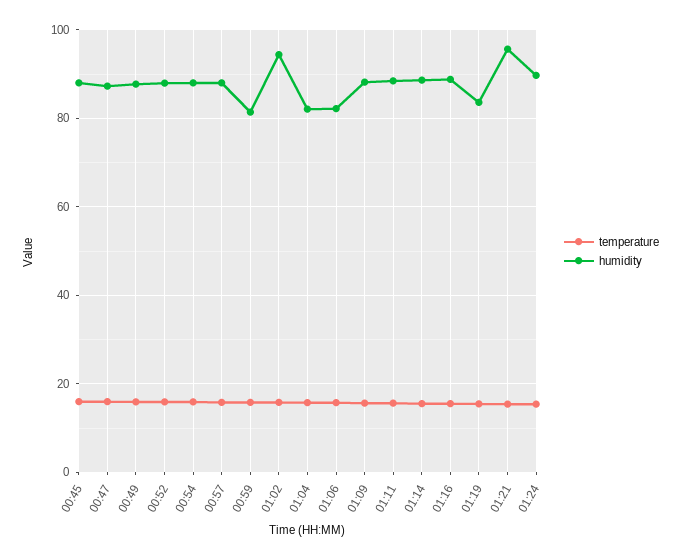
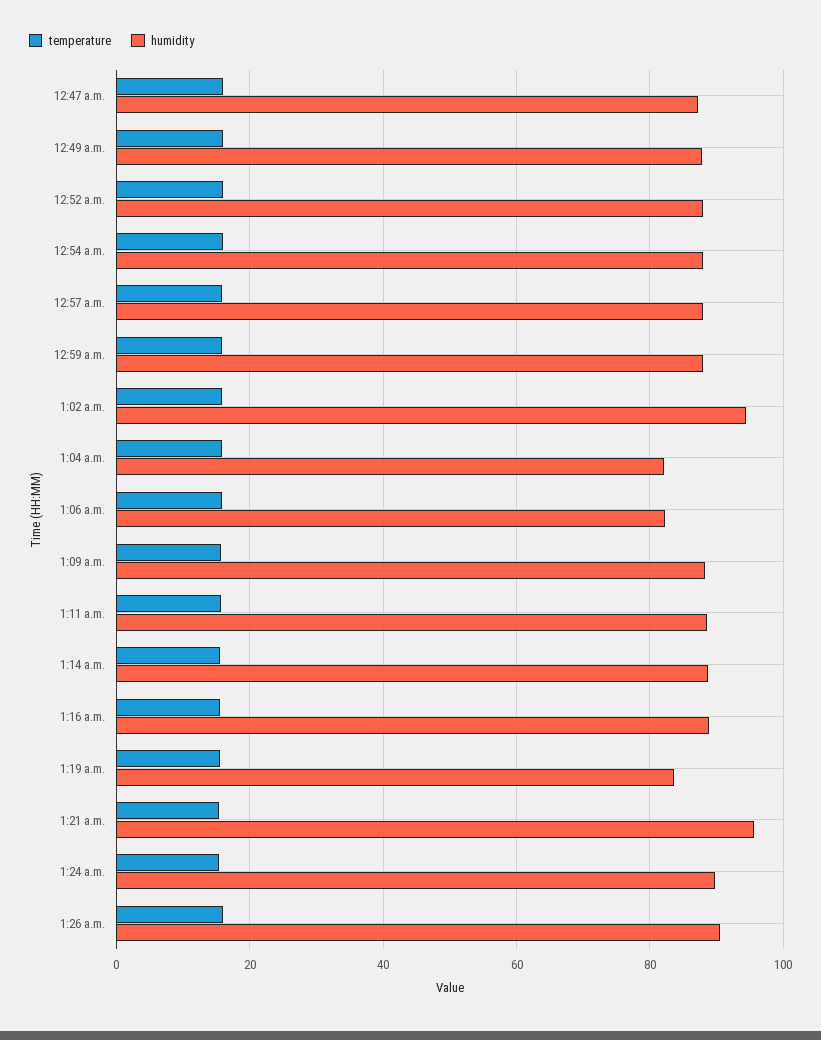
temperature, 00:45: 16 -> none
humidity, 00:45: 88 -> none
humidity, 00:59: 82 -> 88
temperature, 1:26 a.m.: none -> 16
humidity, 1:26 a.m.: none -> 90

